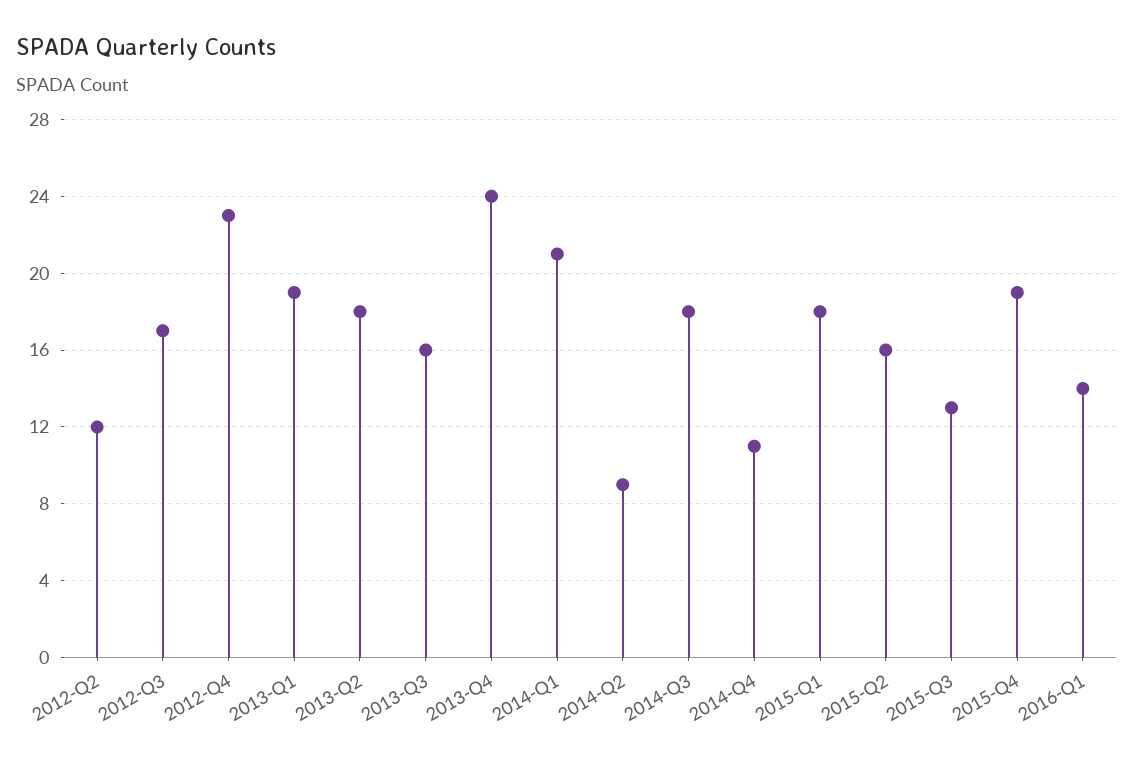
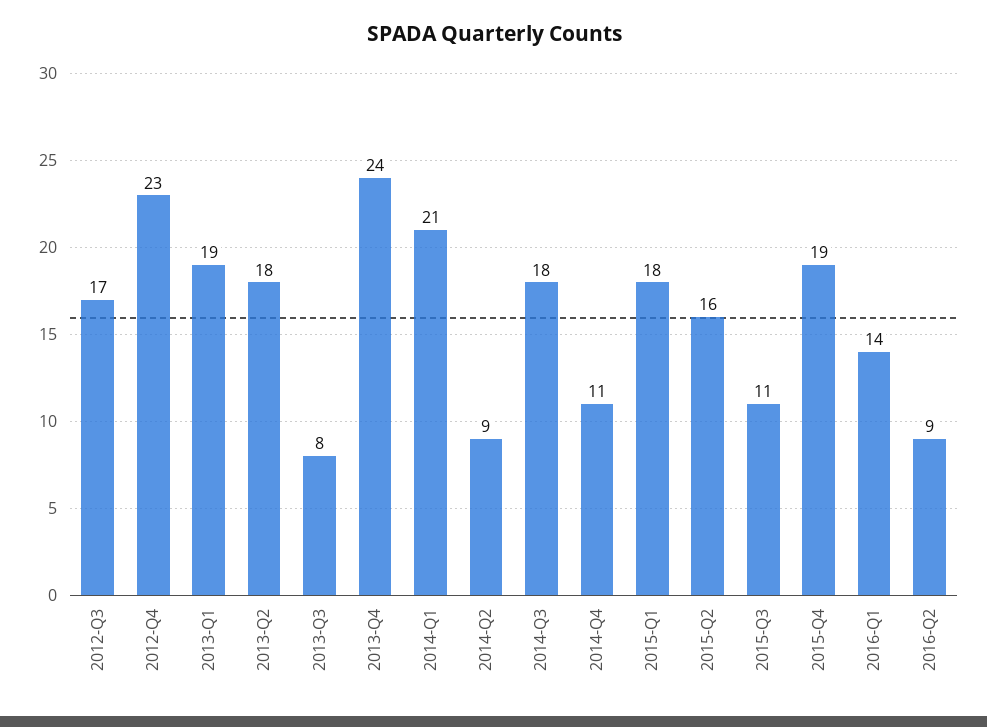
2012-Q2: 12 -> none
2013-Q3: 16 -> 8
2015-Q3: 13 -> 11
2016-Q2: none -> 9

